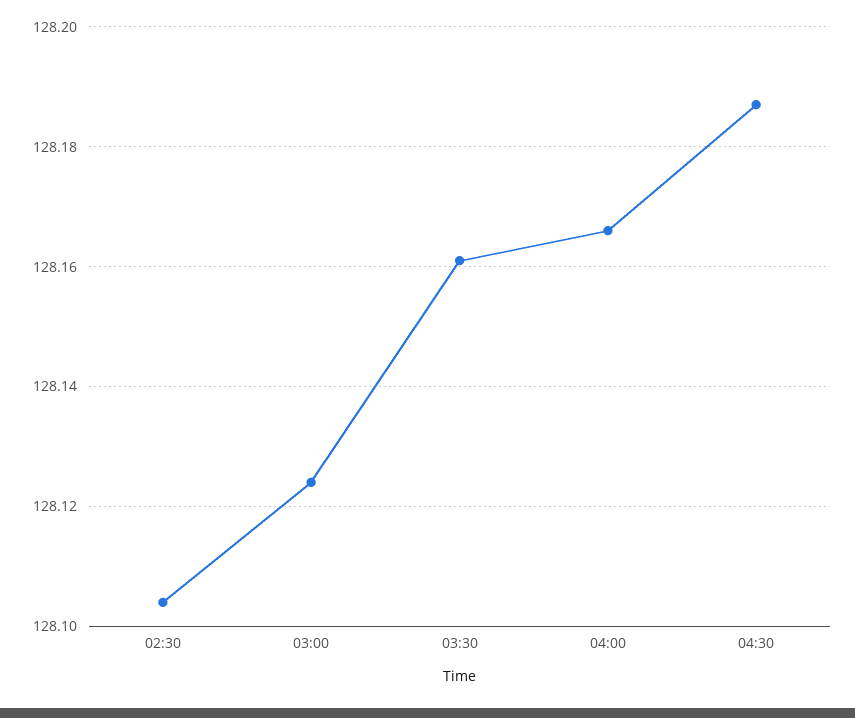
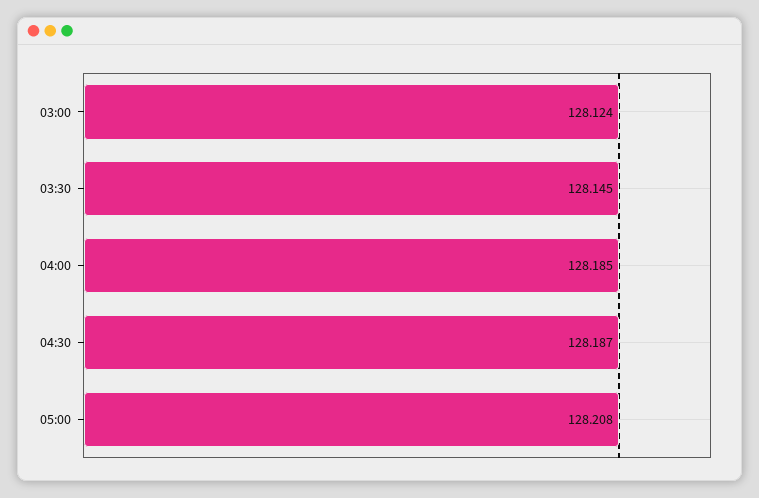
02:30: 128.105 -> none
03:30: 128.16 -> 128.145
04:00: 128.165 -> 128.185
05:00: none -> 128.208

